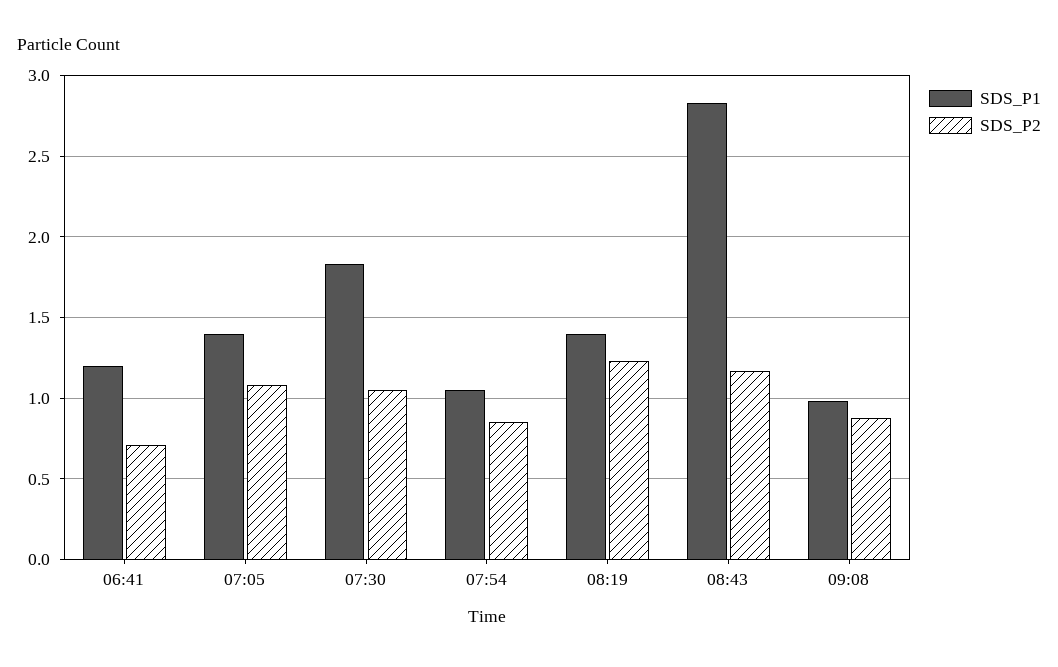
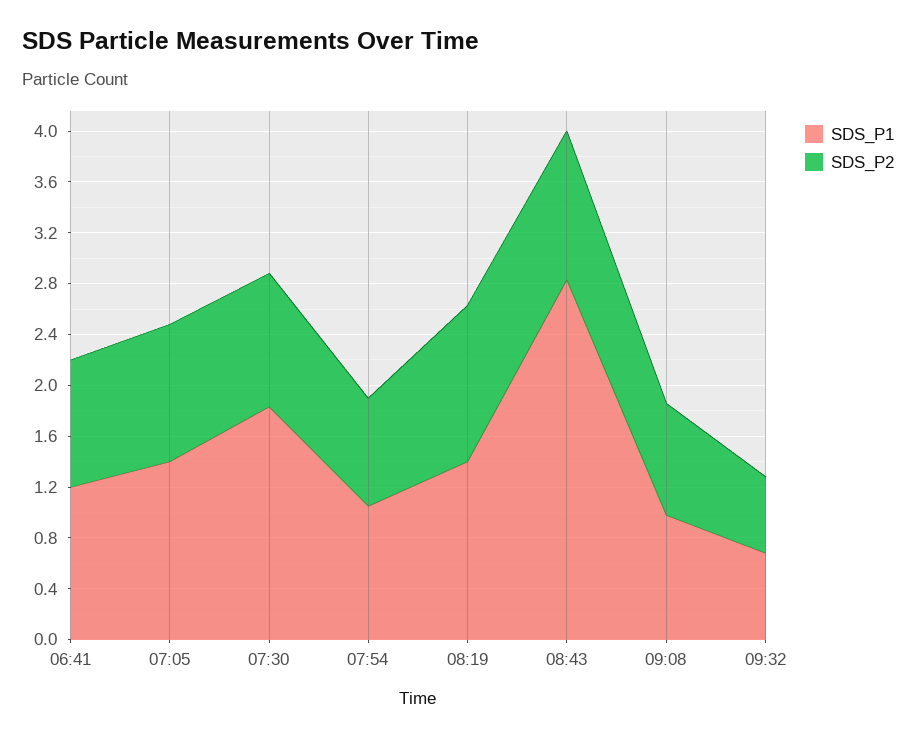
SDS_P2, 06:41: 0.7 -> 1
SDS_P1, 09:32: none -> 0.7
SDS_P2, 09:32: none -> 0.6

